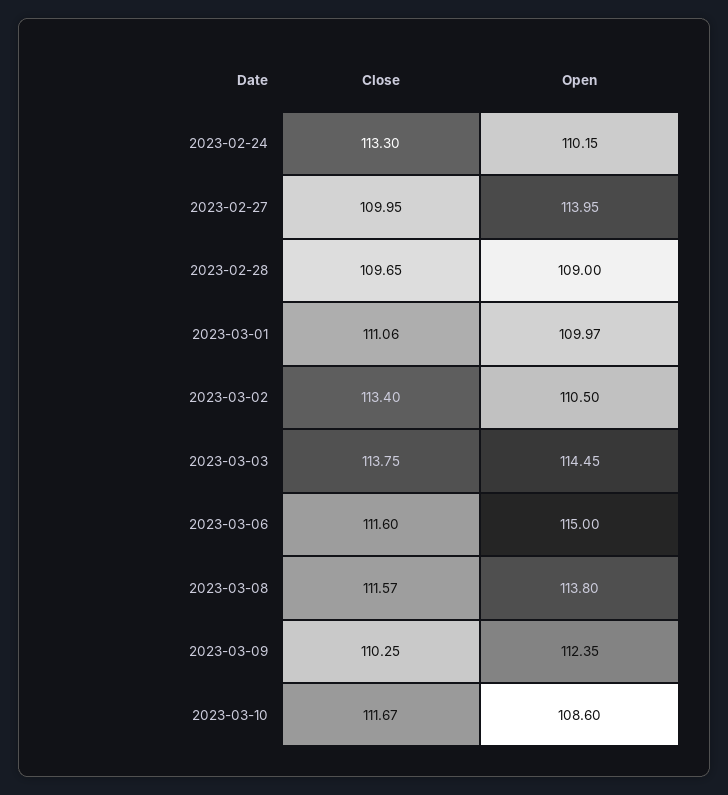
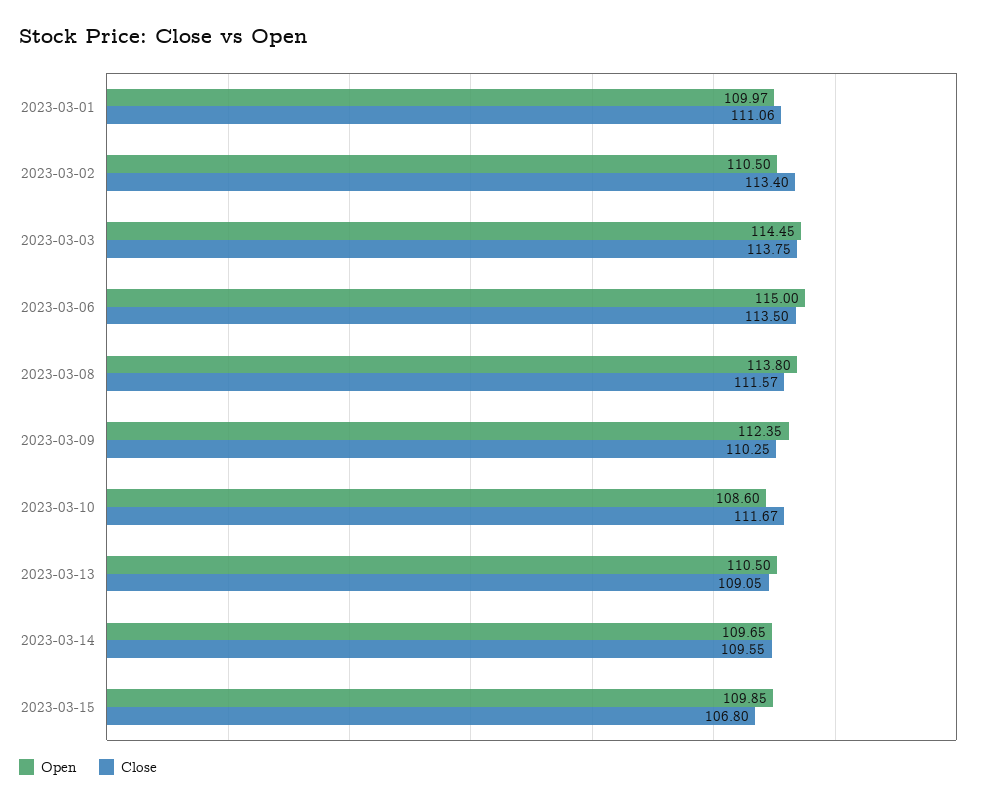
Close, 2023-02-24: 113.3 -> none
Open, 2023-02-24: 110.15 -> none
Close, 2023-02-27: 109.95 -> none
Open, 2023-02-27: 113.95 -> none
Close, 2023-02-28: 109.65 -> none
Open, 2023-02-28: 109 -> none
Close, 2023-03-06: 111.6 -> 113.5
Open, 2023-03-13: none -> 110.5
Close, 2023-03-13: none -> 109.05
Open, 2023-03-14: none -> 109.65
Close, 2023-03-14: none -> 109.55
Open, 2023-03-15: none -> 109.85
Close, 2023-03-15: none -> 106.8

